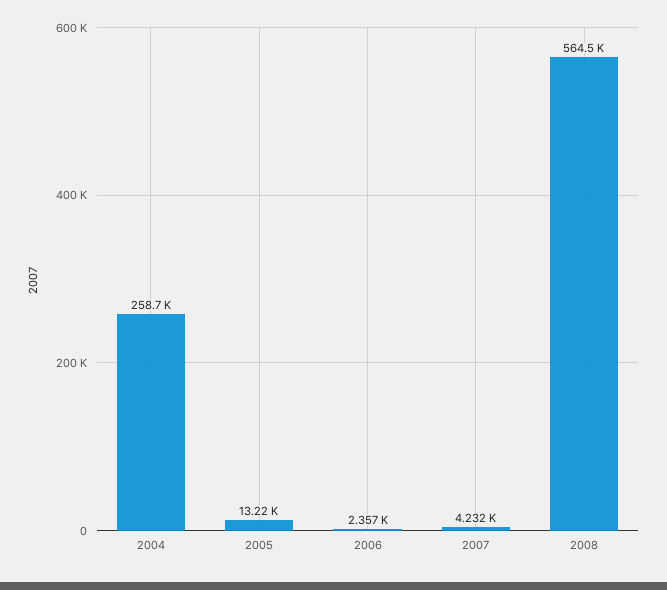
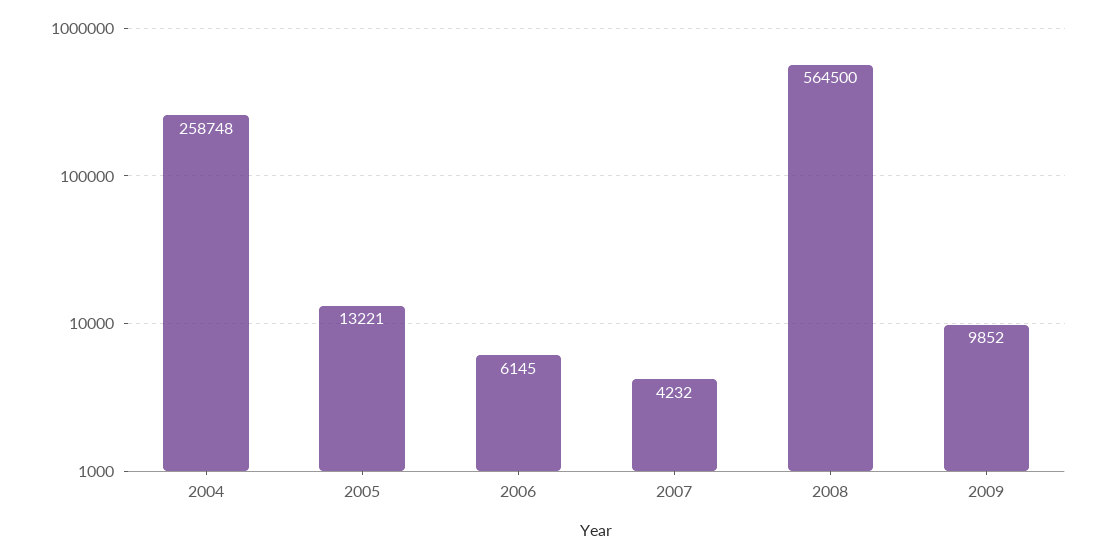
2006: 2357 -> 6145
2009: none -> 9852

